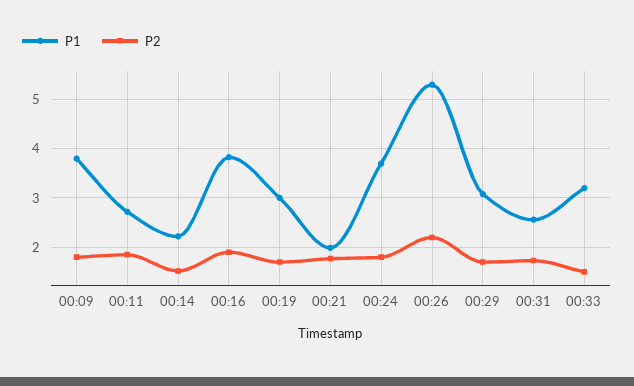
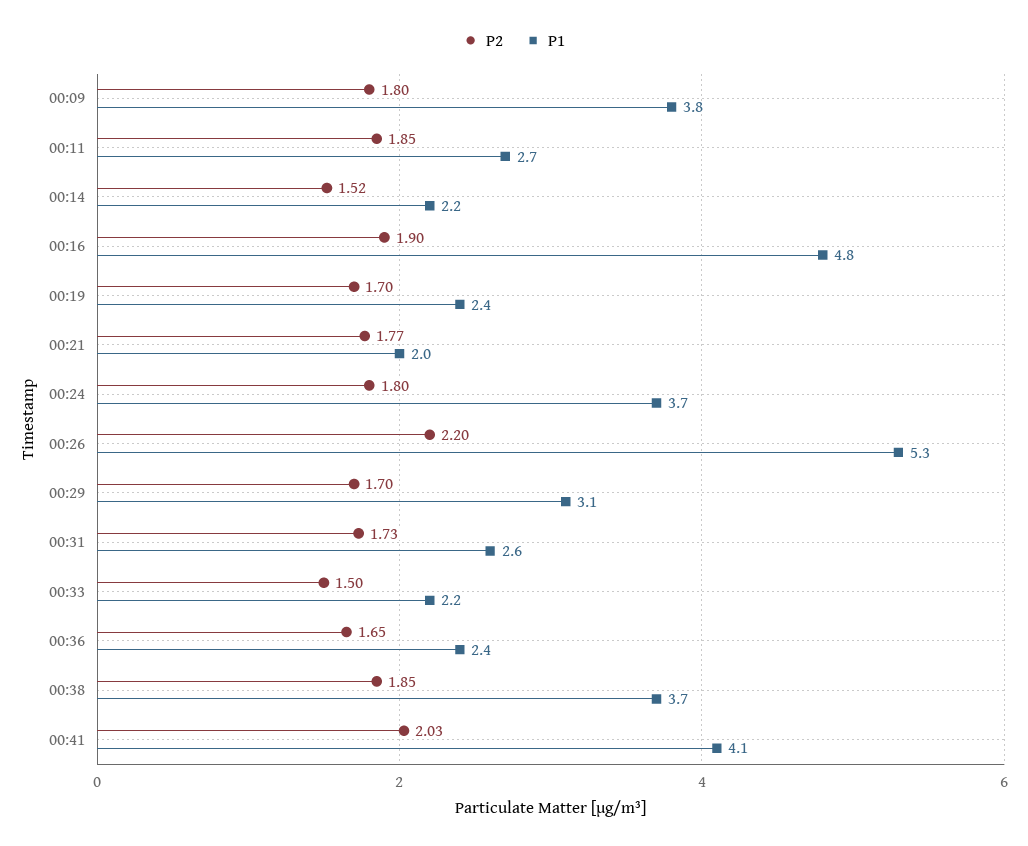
P1, 00:16: 3.8 -> 4.8
P1, 00:19: 3 -> 2.4
P1, 00:33: 3.2 -> 2.2
P2, 00:36: none -> 1.65
P1, 00:36: none -> 2.4
P2, 00:38: none -> 1.85
P1, 00:38: none -> 3.7
P2, 00:41: none -> 2.03
P1, 00:41: none -> 4.1

